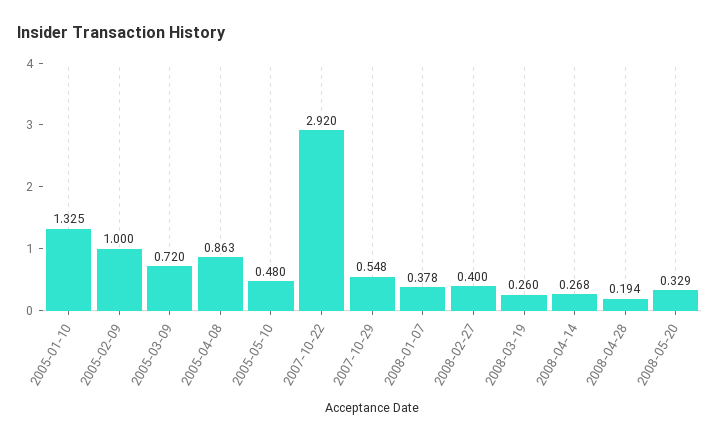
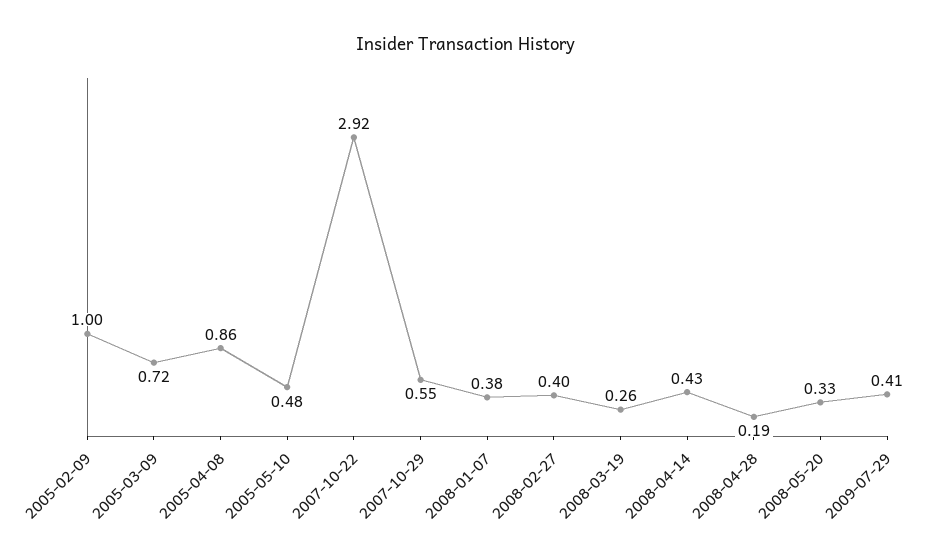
2005-01-10: 1.325 -> none
2008-04-14: 0.268 -> 0.43
2009-07-29: none -> 0.41

